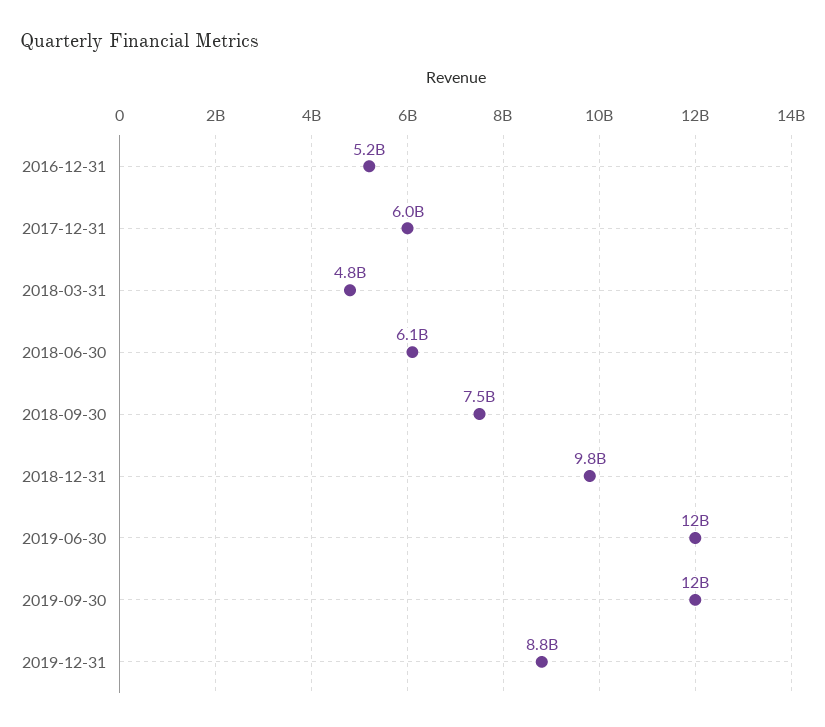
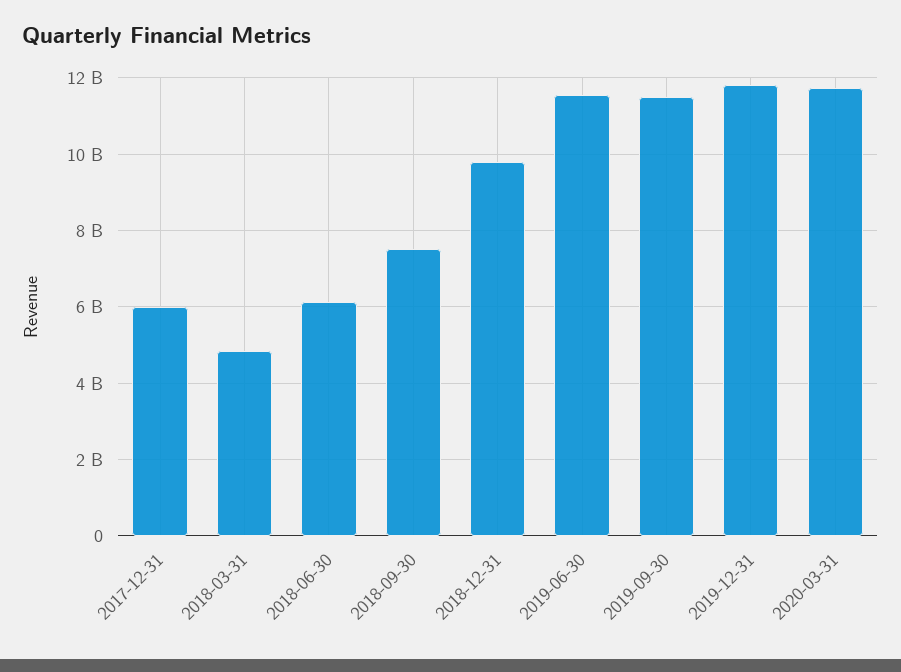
2016-12-31: 5200000000 -> none
2019-12-31: 8800000000 -> 11800000000
2020-03-31: none -> 11800000000

